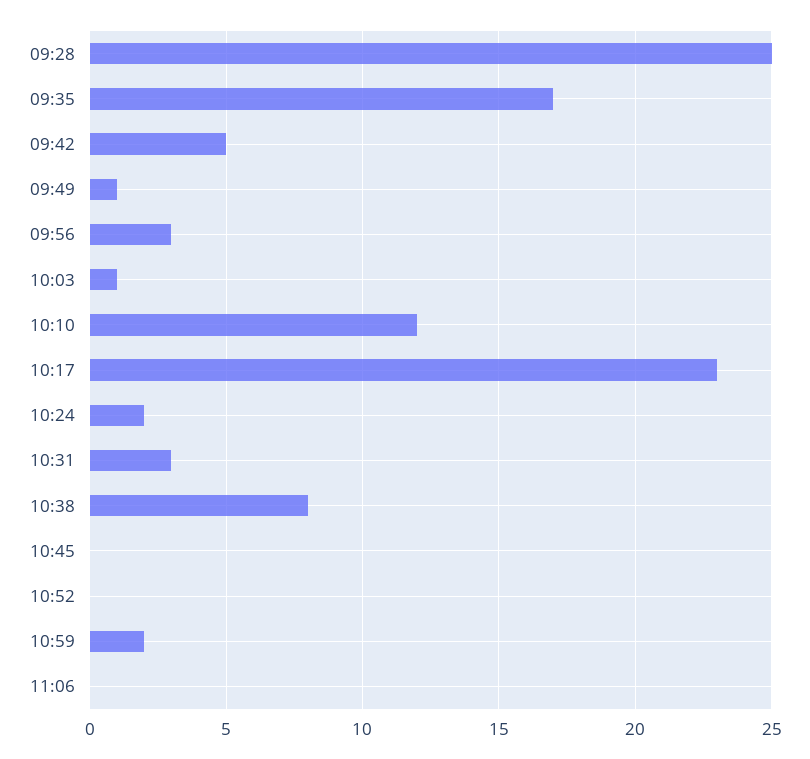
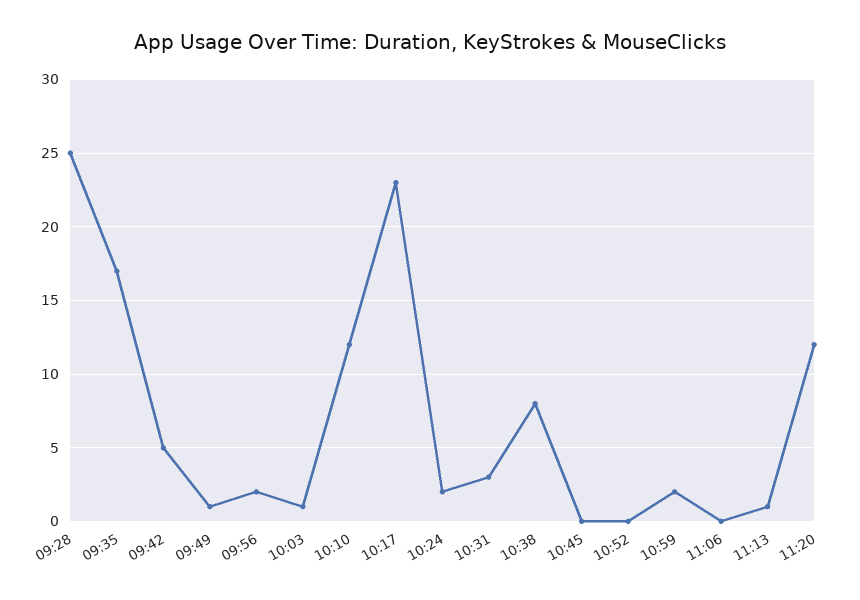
09:56: 3 -> 2
11:13: none -> 1
11:20: none -> 12

